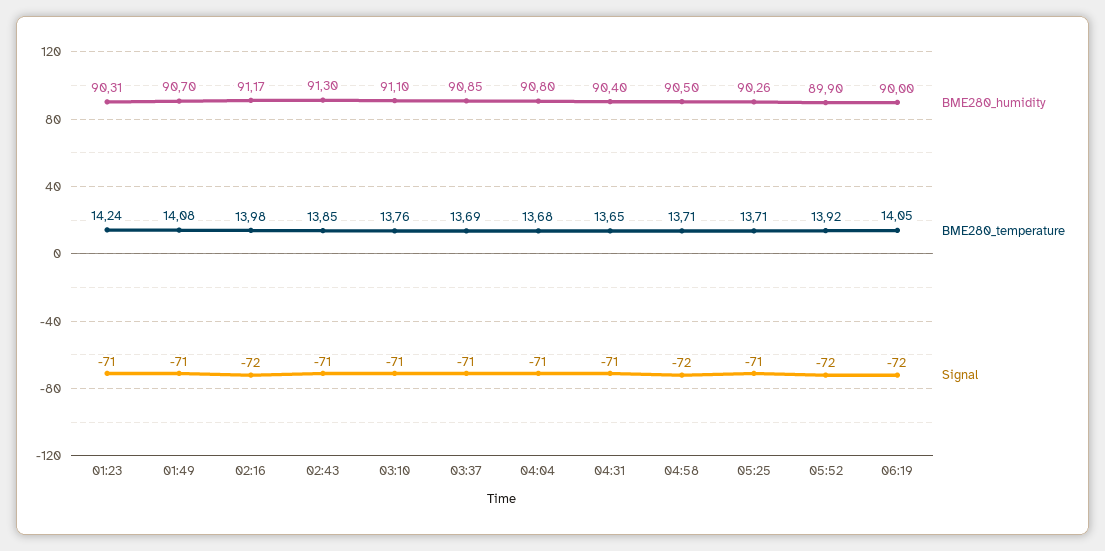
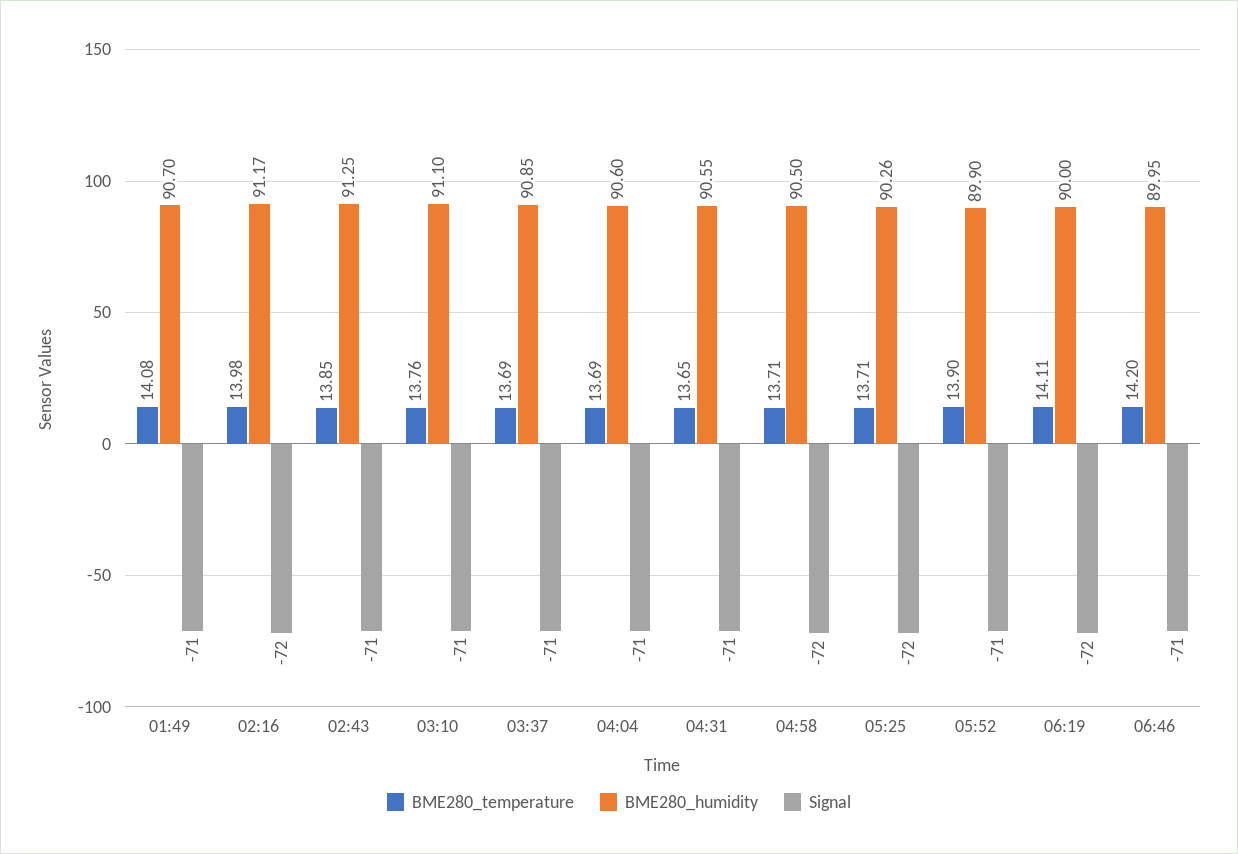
BME280_humidity, 01:23: 90.31 -> none
BME280_temperature, 01:23: 14.24 -> none
Signal, 01:23: -71 -> none
BME280_humidity, 02:43: 91.3 -> 91.25
BME280_humidity, 04:04: 90.8 -> 90.6
BME280_temperature, 04:04: 13.68 -> 13.69
BME280_humidity, 04:31: 90.4 -> 90.55
Signal, 05:25: -71 -> -72
BME280_temperature, 05:52: 13.92 -> 13.9
Signal, 05:52: -72 -> -71
BME280_temperature, 06:19: 14.05 -> 14.11
BME280_temperature, 06:46: none -> 14.2
BME280_humidity, 06:46: none -> 89.95
Signal, 06:46: none -> -71

